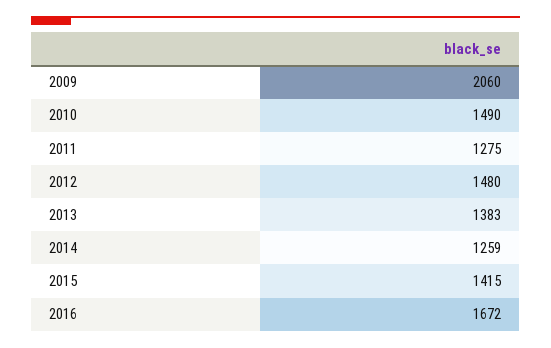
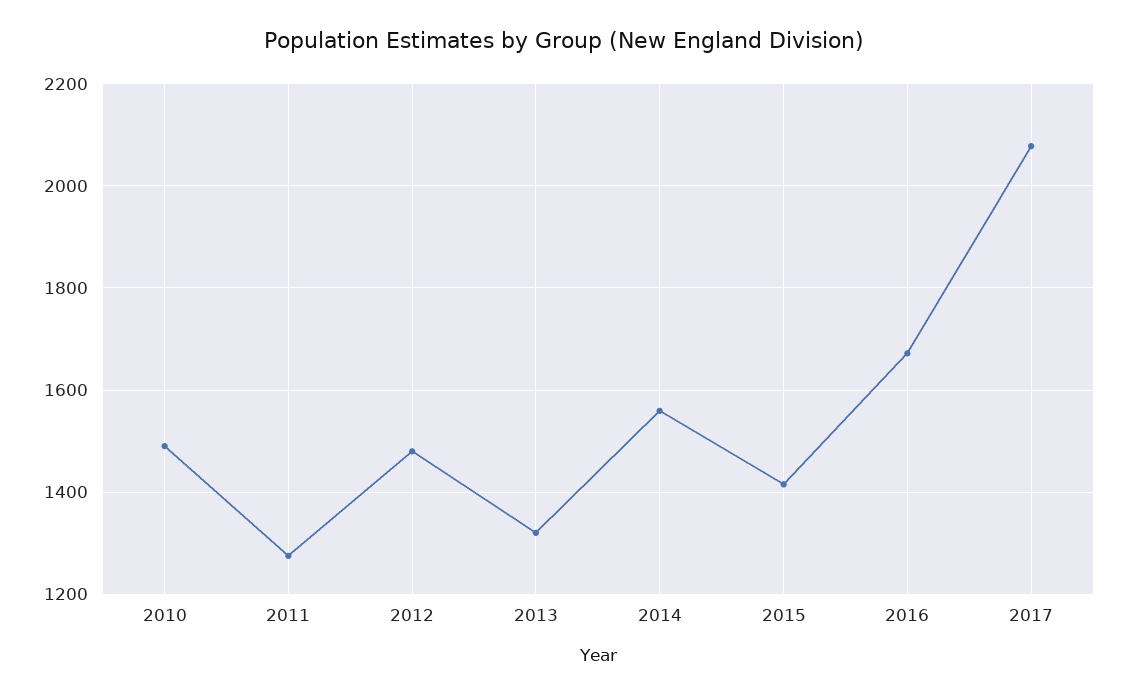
2009: 2060 -> none
2013: 1383 -> 1320
2014: 1259 -> 1560
2017: none -> 2080

